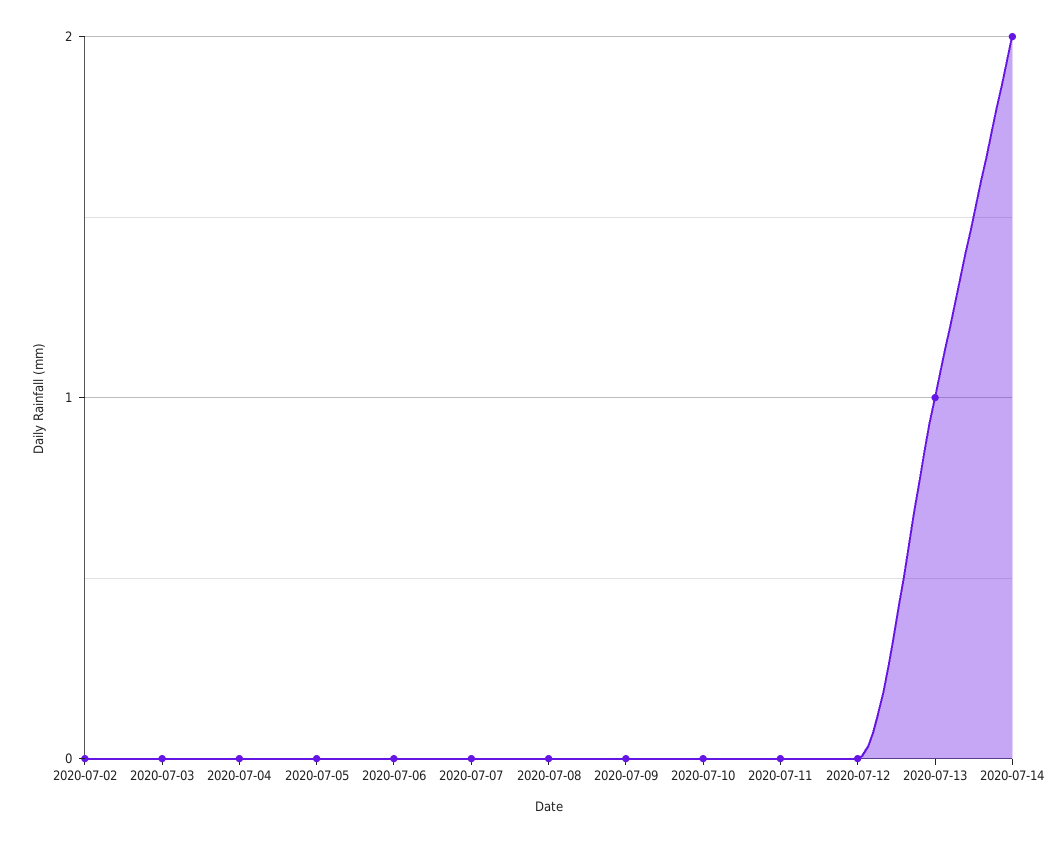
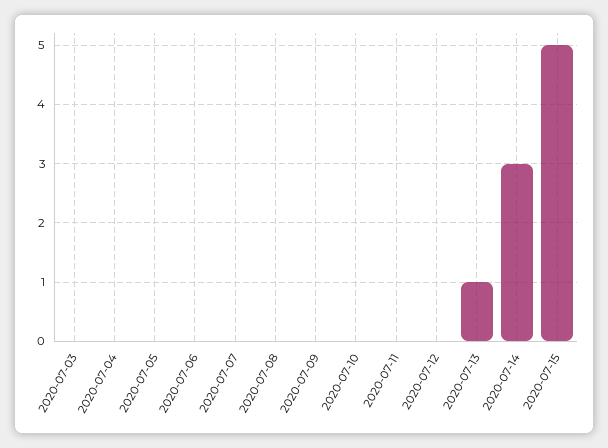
2020-07-02: 0 -> none
2020-07-14: 2 -> 3
2020-07-15: none -> 5

